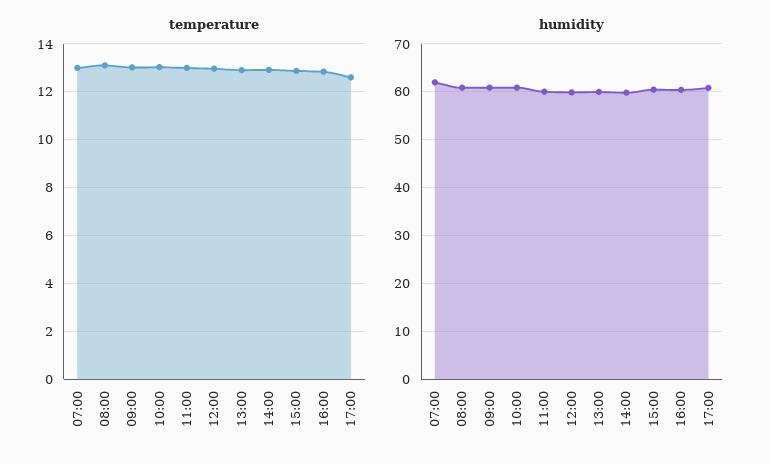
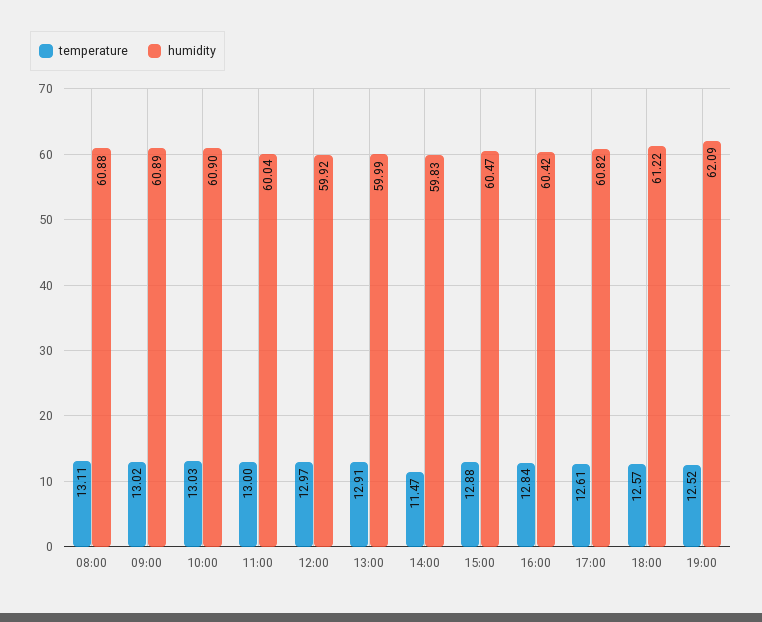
temperature, 07:00: 13 -> none
temperature, 14:00: 13 -> 11.47
humidity, 07:00: 62 -> none
temperature, 18:00: none -> 12.57
humidity, 18:00: none -> 61.22
temperature, 19:00: none -> 12.52
humidity, 19:00: none -> 62.09

